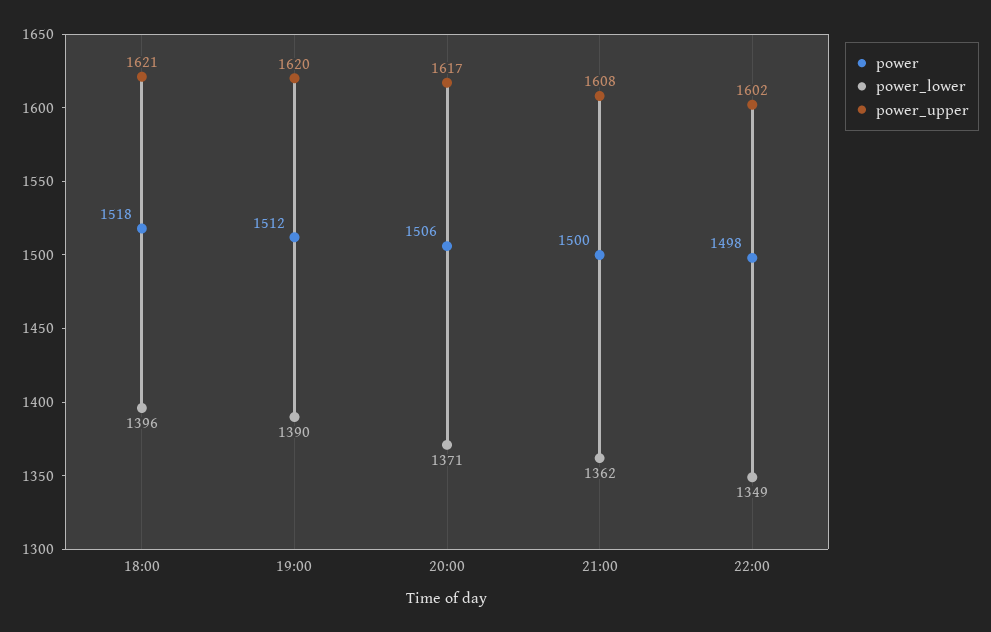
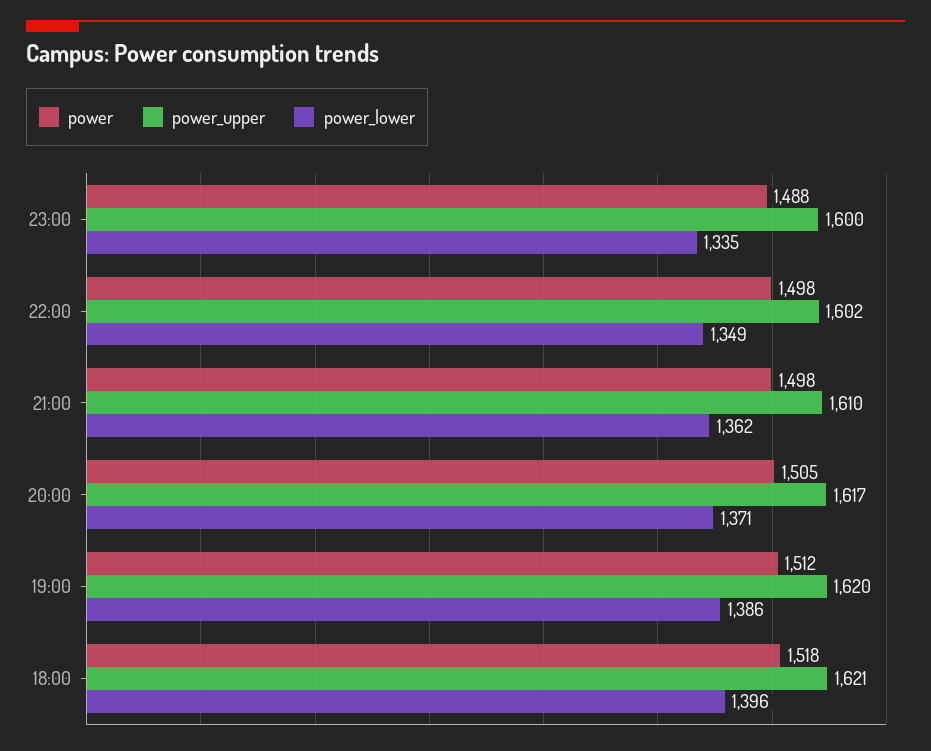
power_lower, 19:00: 1390 -> 1386
power, 20:00: 1506 -> 1505
power, 21:00: 1500 -> 1498
power_upper, 21:00: 1608 -> 1610
power, 23:00: none -> 1488
power_upper, 23:00: none -> 1600
power_lower, 23:00: none -> 1335

